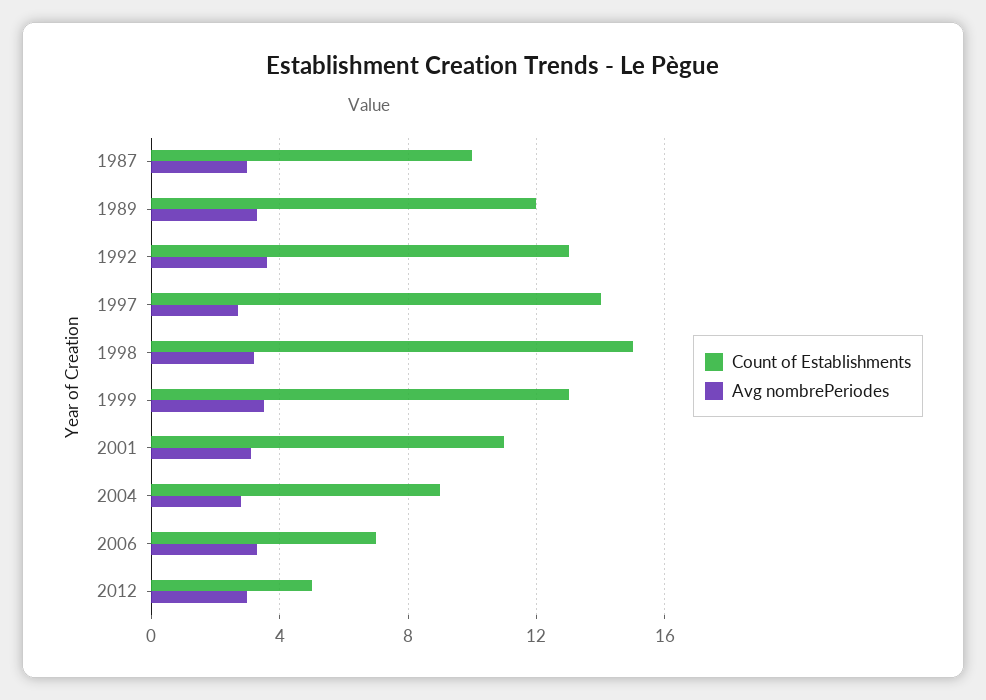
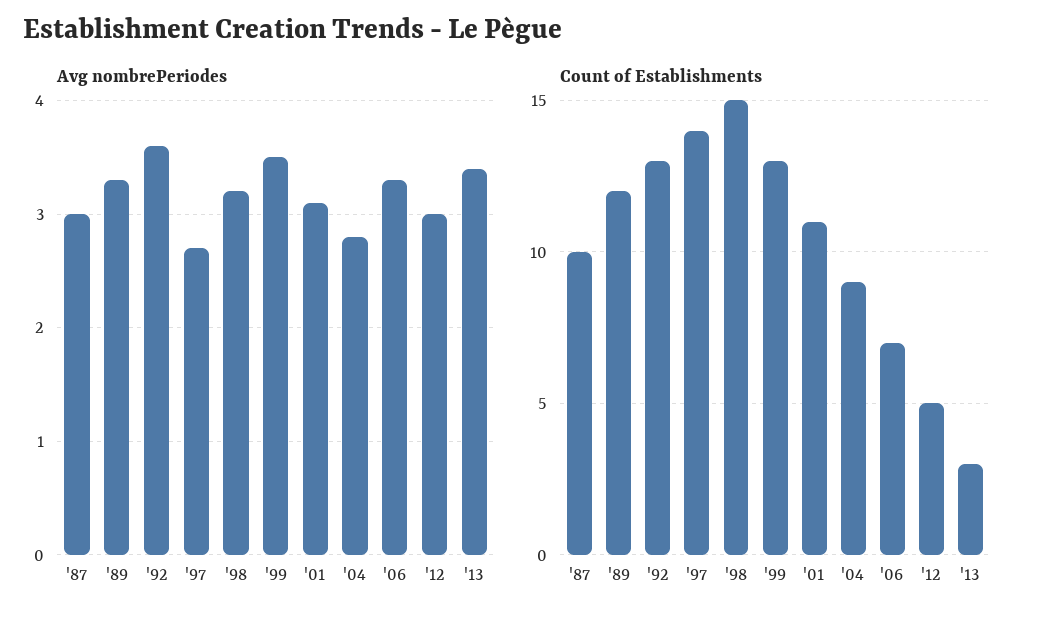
Avg nombrePeriodes, '13: none -> 3.4
Count of Establishments, '13: none -> 3

